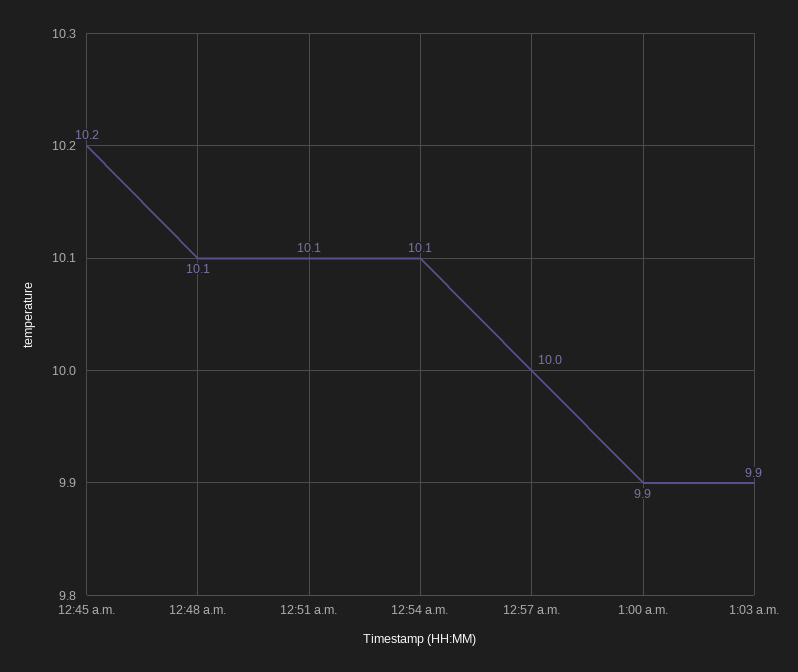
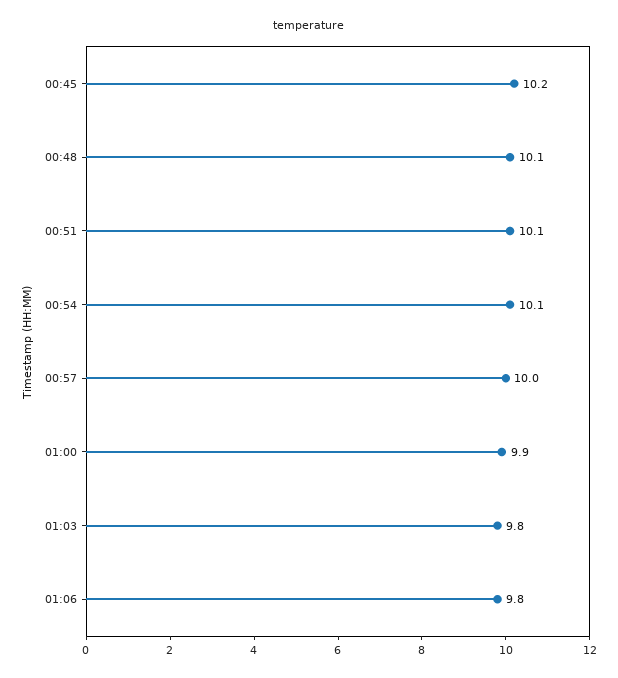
1:03 a.m.: 9.9 -> 9.8
01:06: none -> 9.8

